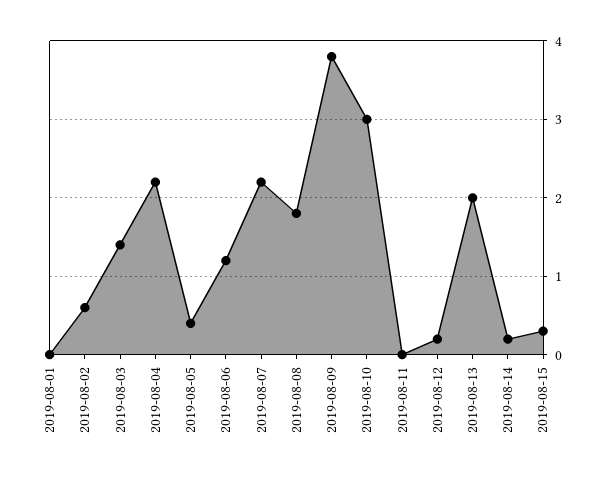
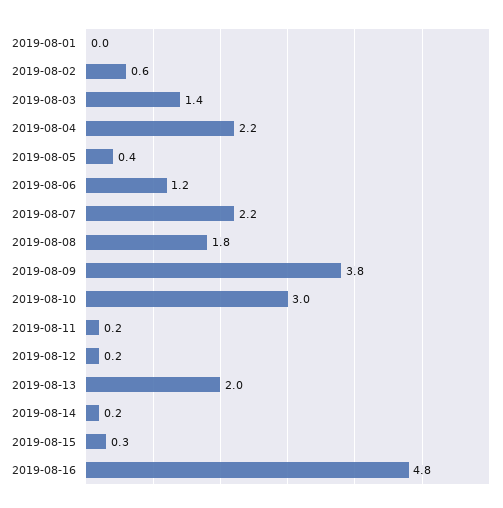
2019-08-11: 0 -> 0.2
2019-08-16: none -> 4.8

